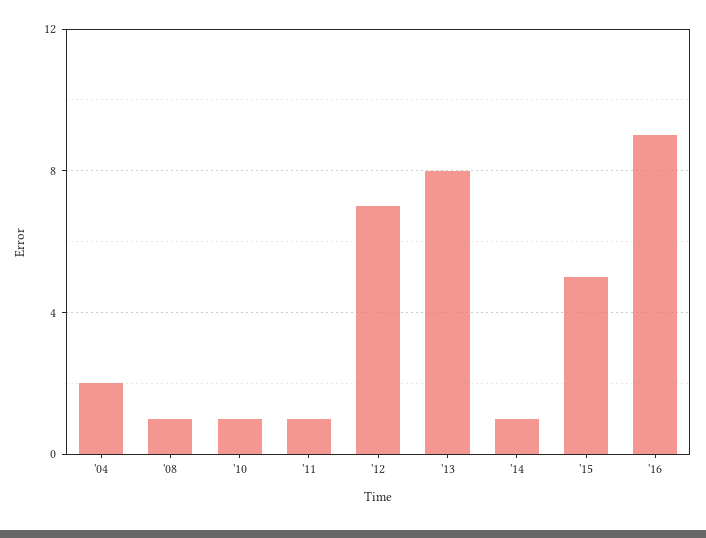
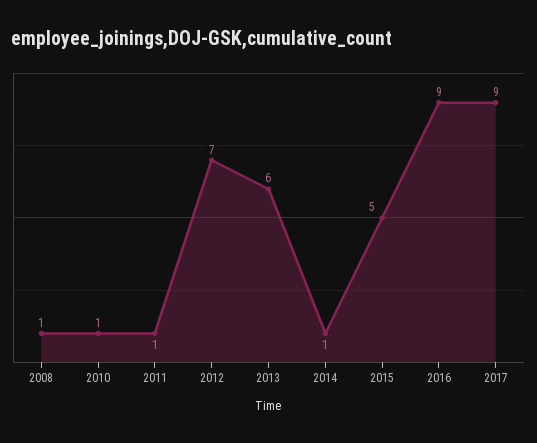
'04: 2 -> none
'13: 8 -> 6
2017: none -> 9

